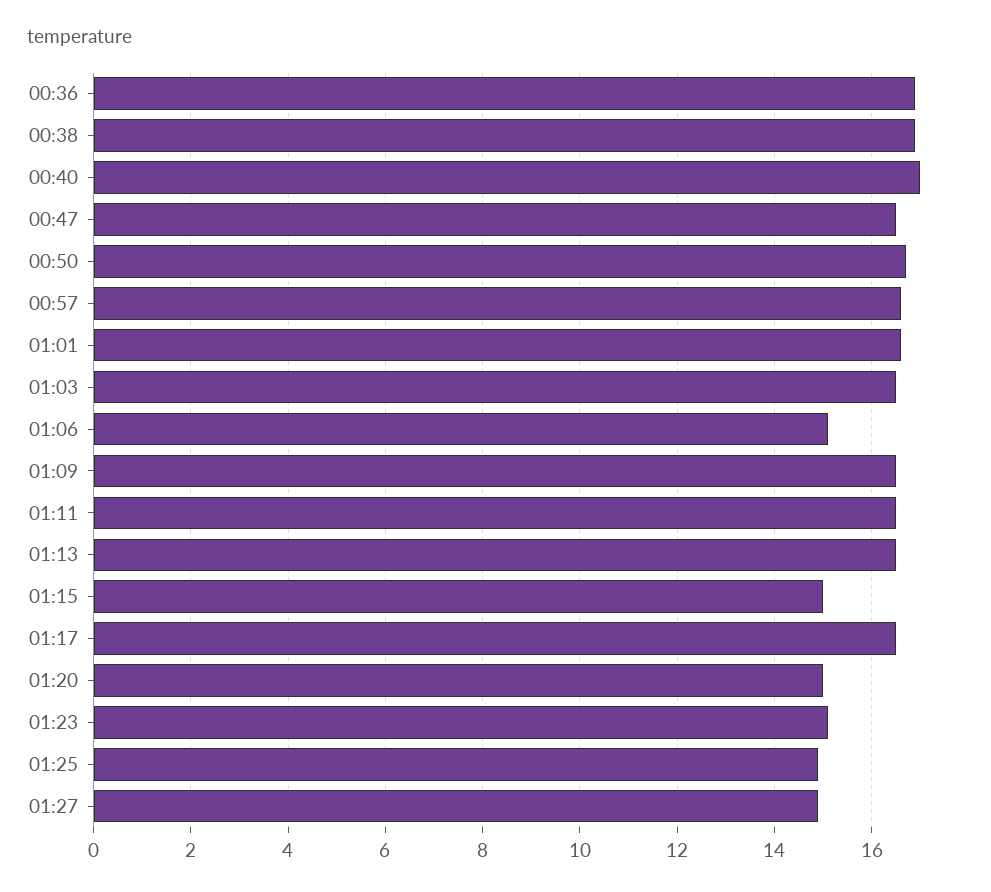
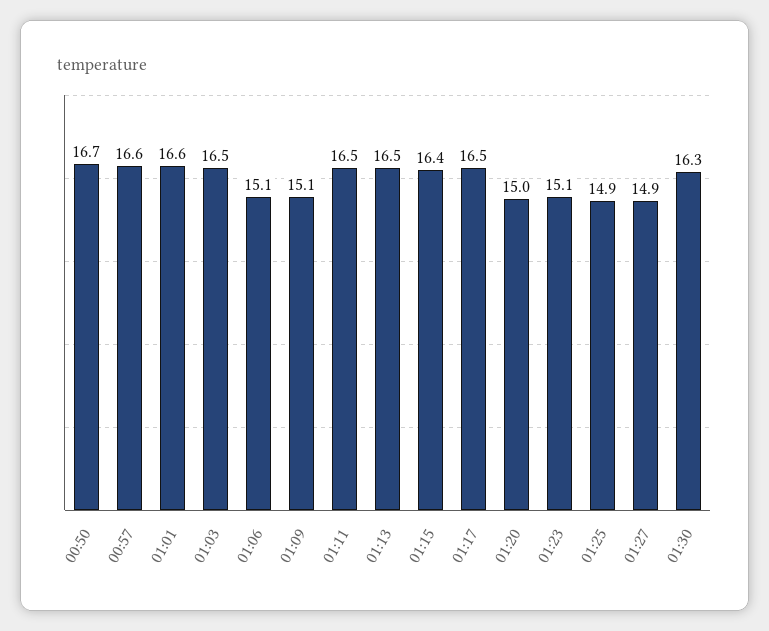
00:36: 17 -> none
00:38: 17 -> none
00:40: 17 -> none
00:47: 16.5 -> none
01:09: 16.5 -> 15.1
01:15: 15 -> 16.4
01:30: none -> 16.3

